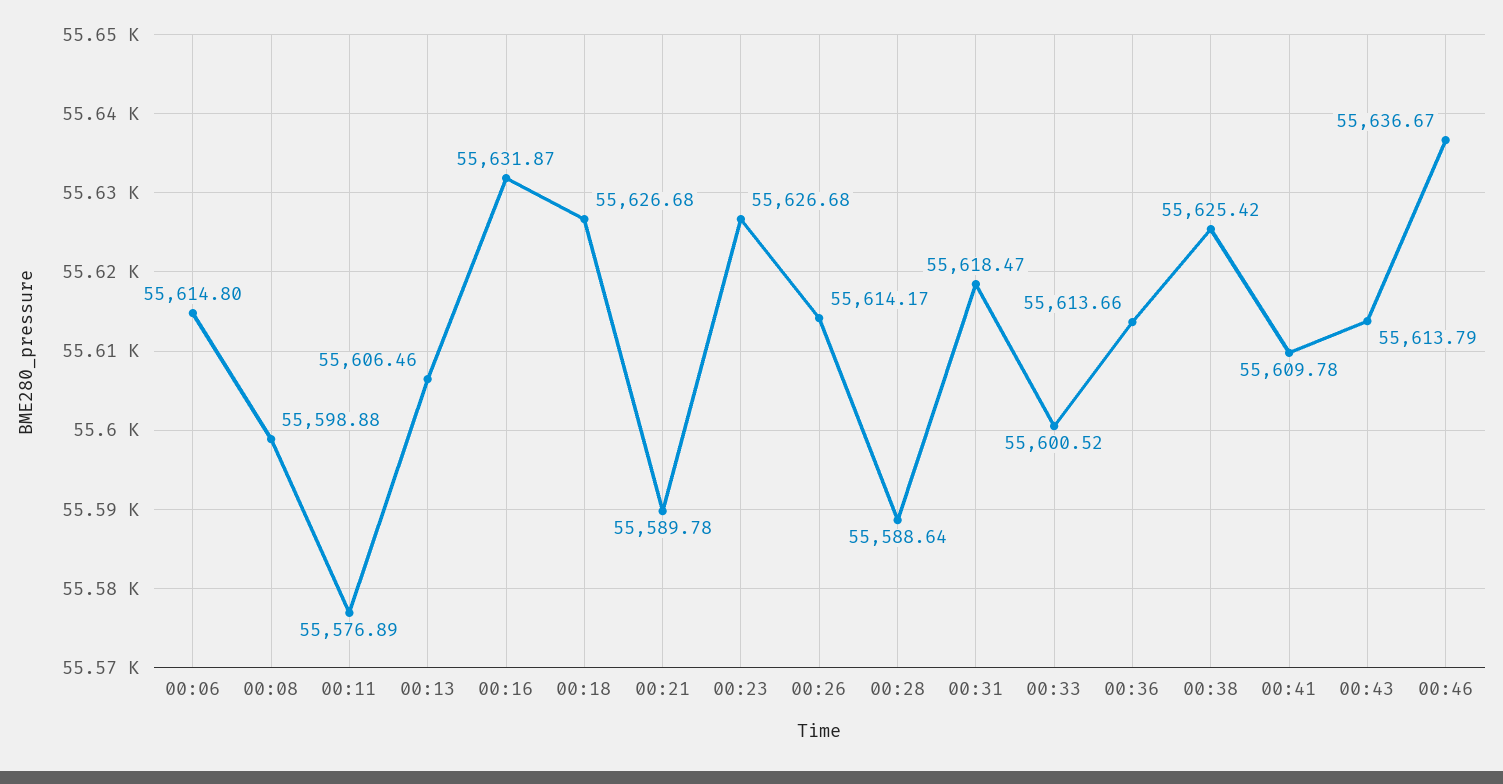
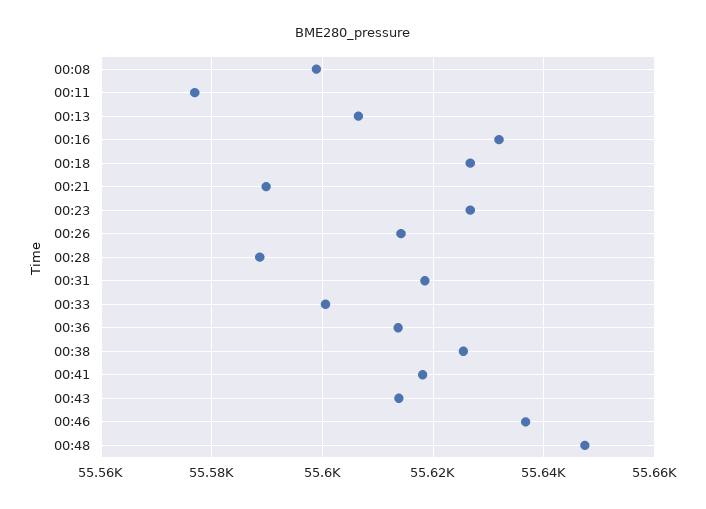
00:06: 55614.8 -> none
00:41: 55609.78 -> 55618
00:48: none -> 55648

